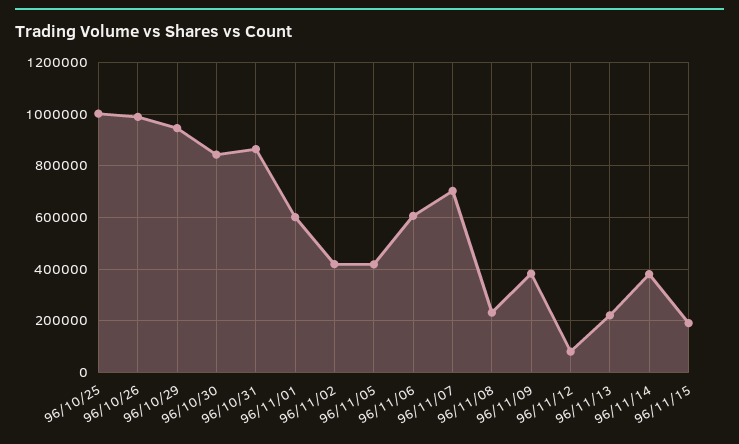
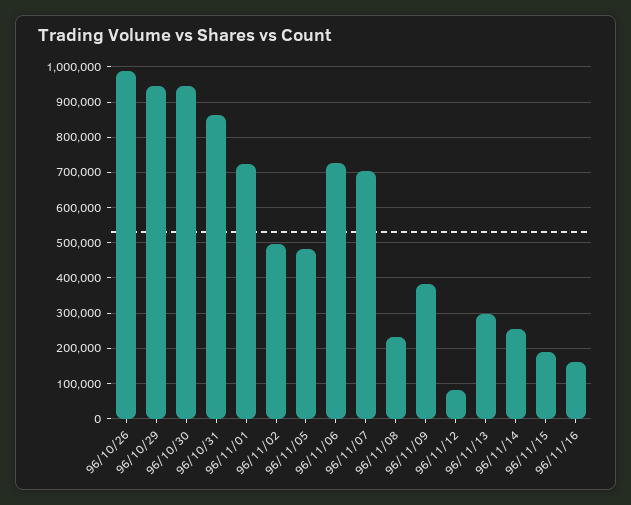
96/10/25: 1000000 -> none
96/10/30: 850000 -> 940000
96/11/01: 600000 -> 720000
96/11/02: 425000 -> 500000
96/11/05: 425000 -> 480000
96/11/06: 600000 -> 720000
96/11/13: 225000 -> 300000
96/11/14: 375000 -> 260000
96/11/16: none -> 160000

